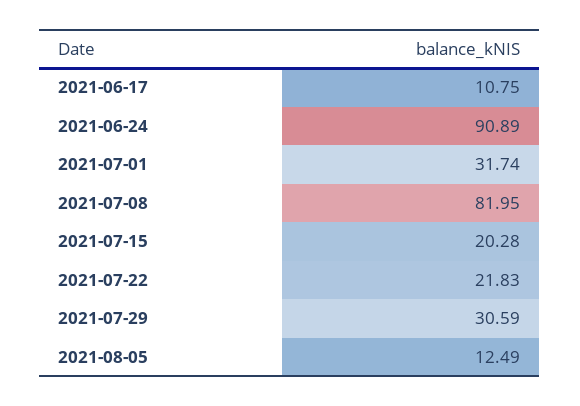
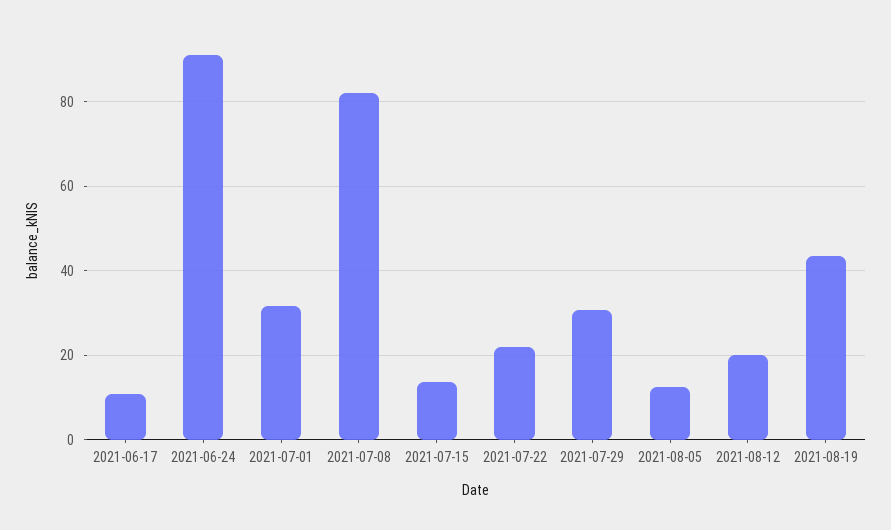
2021-07-15: 20.28 -> 14
2021-08-12: none -> 20
2021-08-19: none -> 44

